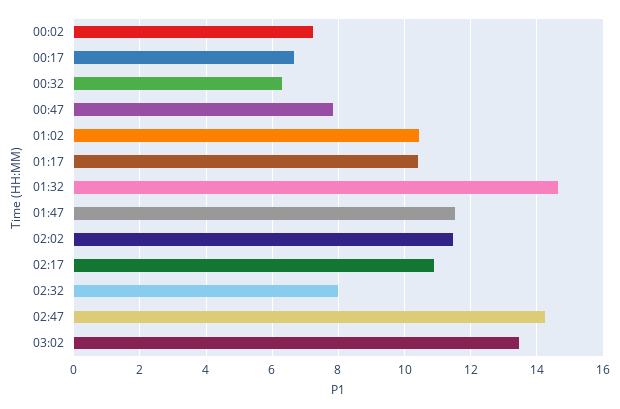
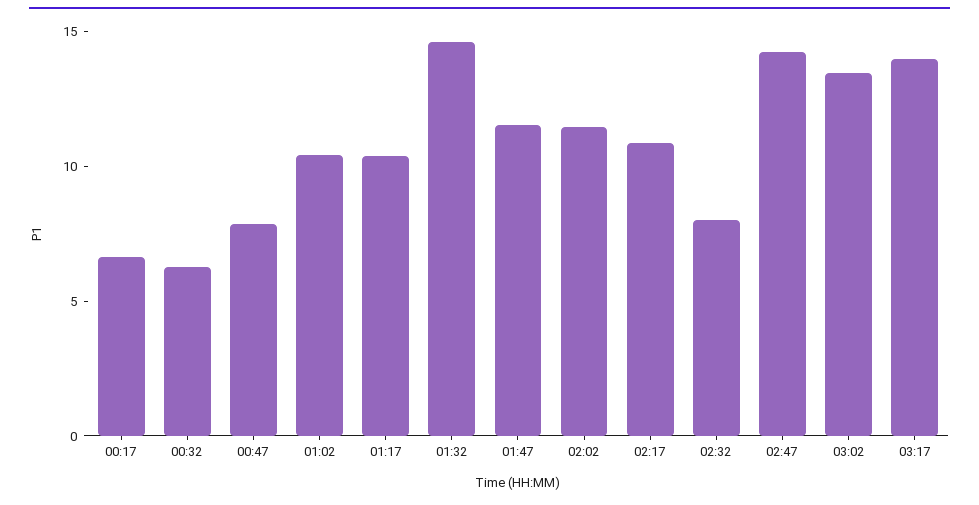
00:02: 7.2 -> none
03:17: none -> 14

